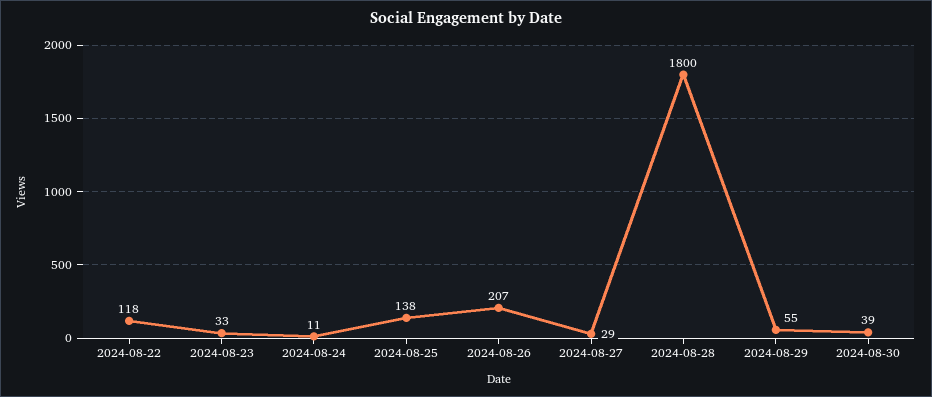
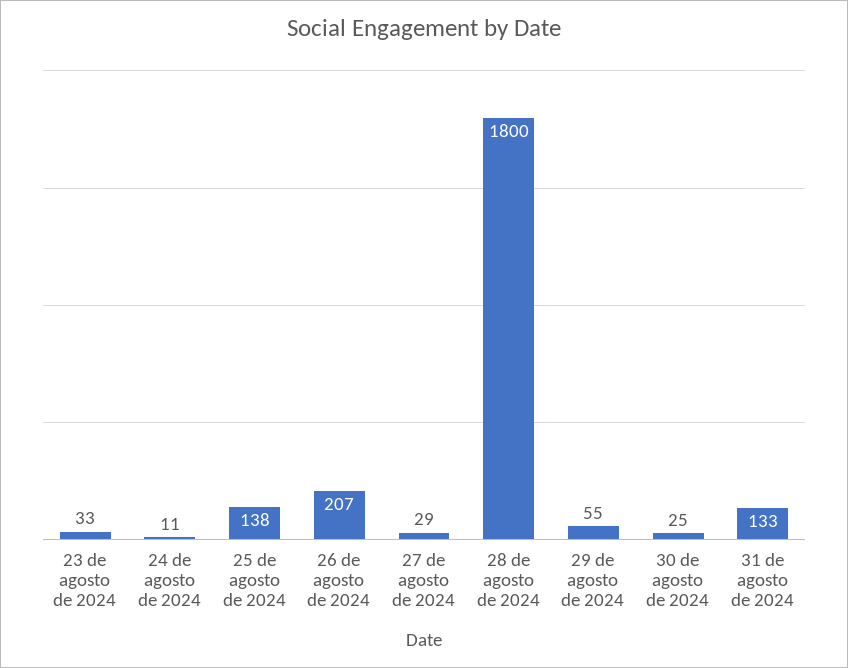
2024-08-22: 118 -> none
2024-08-30: 39 -> 25
31 de agosto de 2024: none -> 133

